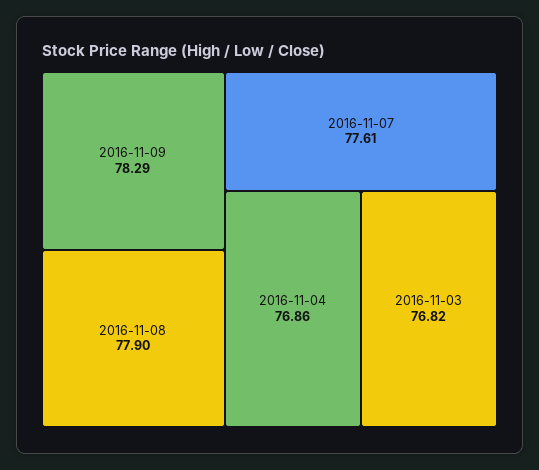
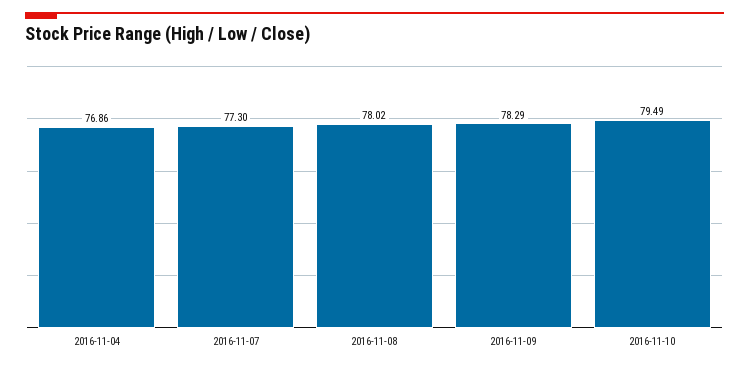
2016-11-08: 77.9 -> 78.02
2016-11-07: 77.61 -> 77.3
2016-11-03: 76.82 -> none
2016-11-10: none -> 79.49

